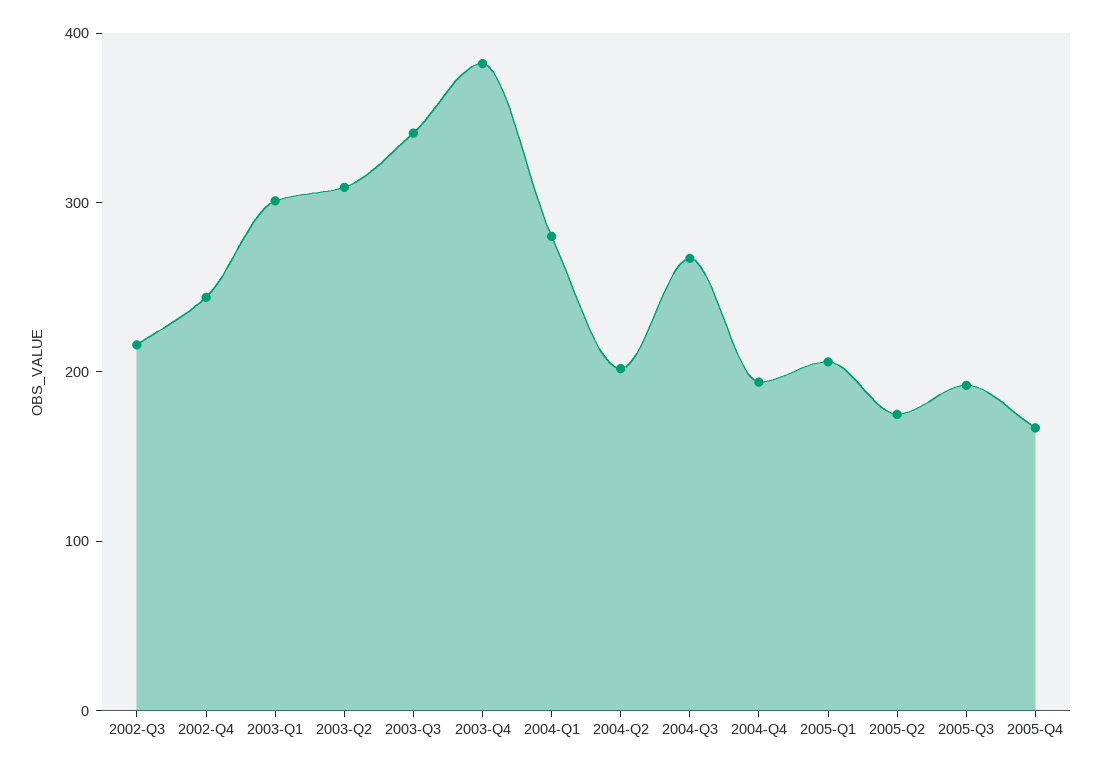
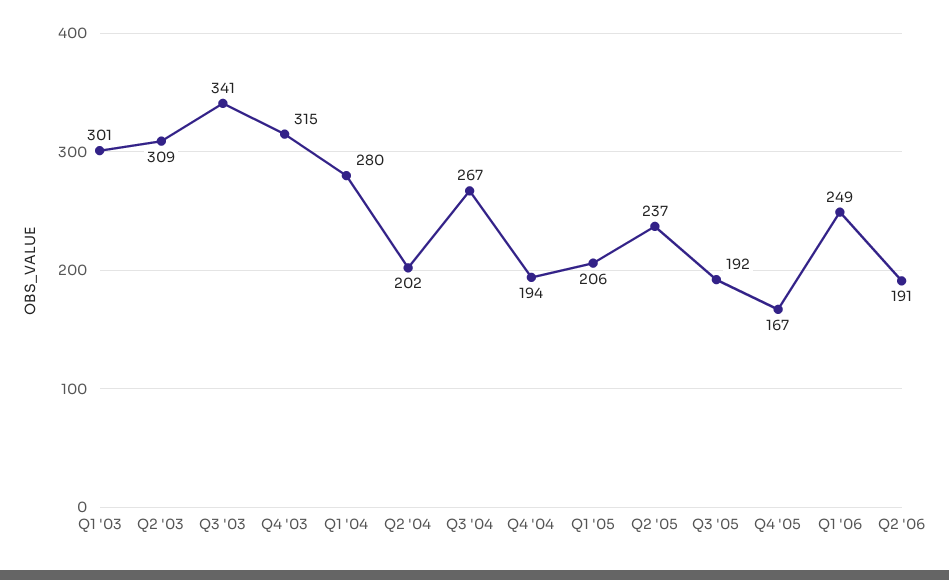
2002-Q3: 220 -> none
2002-Q4: 240 -> none
2003-Q4: 380 -> 315
2005-Q2: 180 -> 237
Q1 '06: none -> 249
Q2 '06: none -> 191

